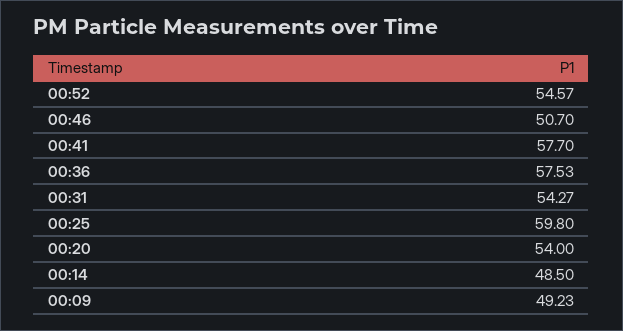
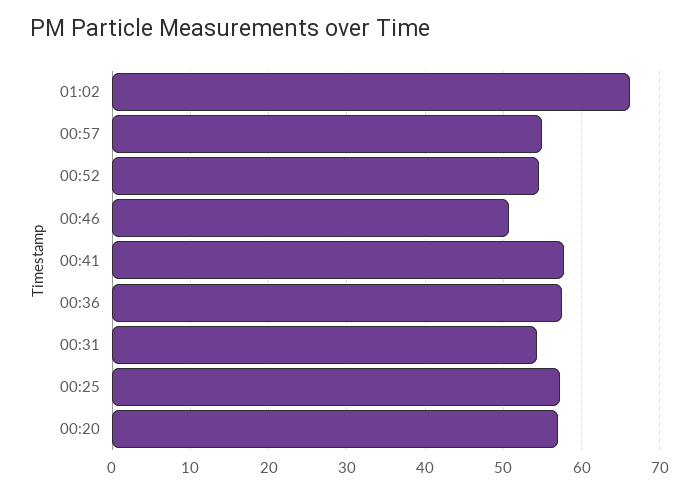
00:25: 59.8 -> 57
00:20: 54 -> 57
00:14: 48.5 -> none
00:09: 49.23 -> none
01:02: none -> 66
00:57: none -> 55

